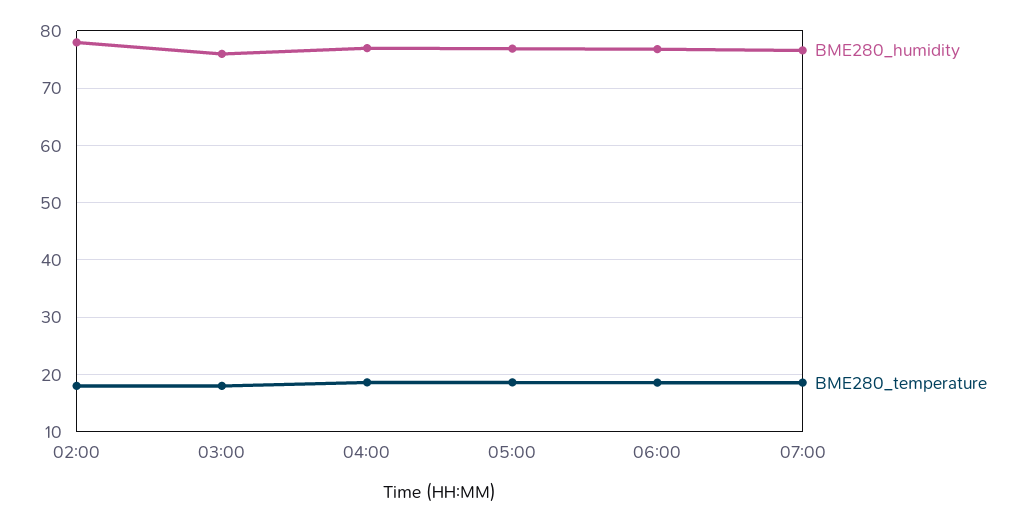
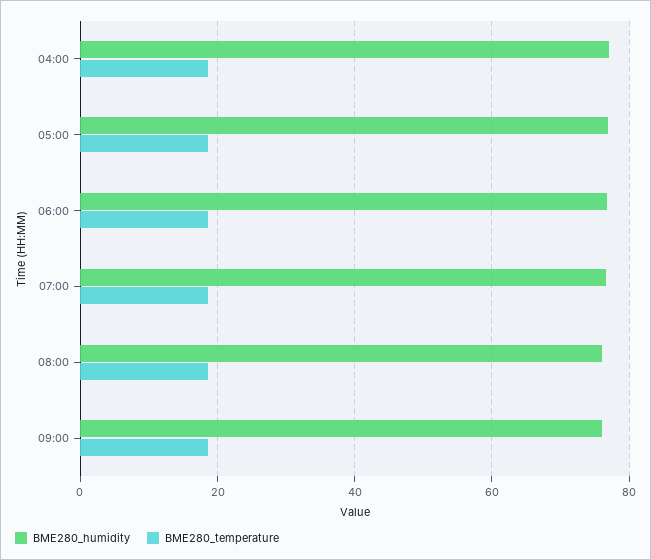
BME280_humidity, 02:00: 78 -> none
BME280_temperature, 02:00: 18 -> none
BME280_humidity, 03:00: 76 -> none
BME280_temperature, 03:00: 18 -> none
BME280_humidity, 08:00: none -> 76
BME280_temperature, 08:00: none -> 18
BME280_humidity, 09:00: none -> 76
BME280_temperature, 09:00: none -> 18

